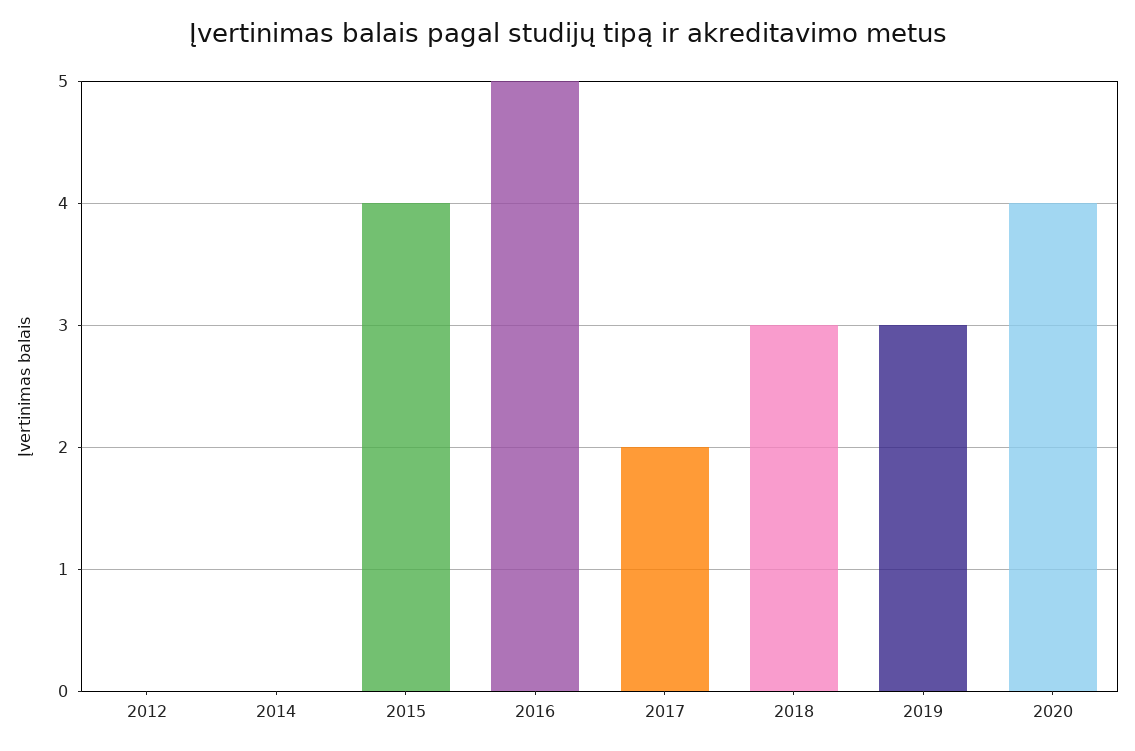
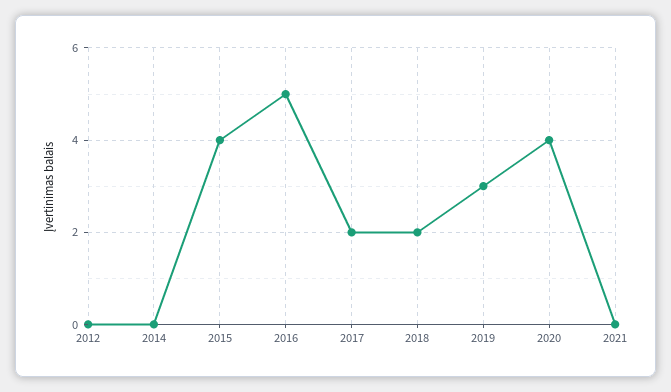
2018: 3 -> 2
2021: none -> 0

